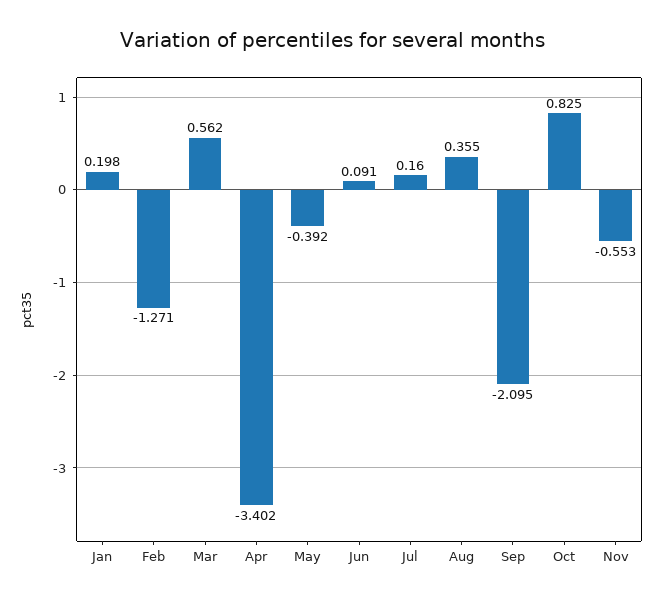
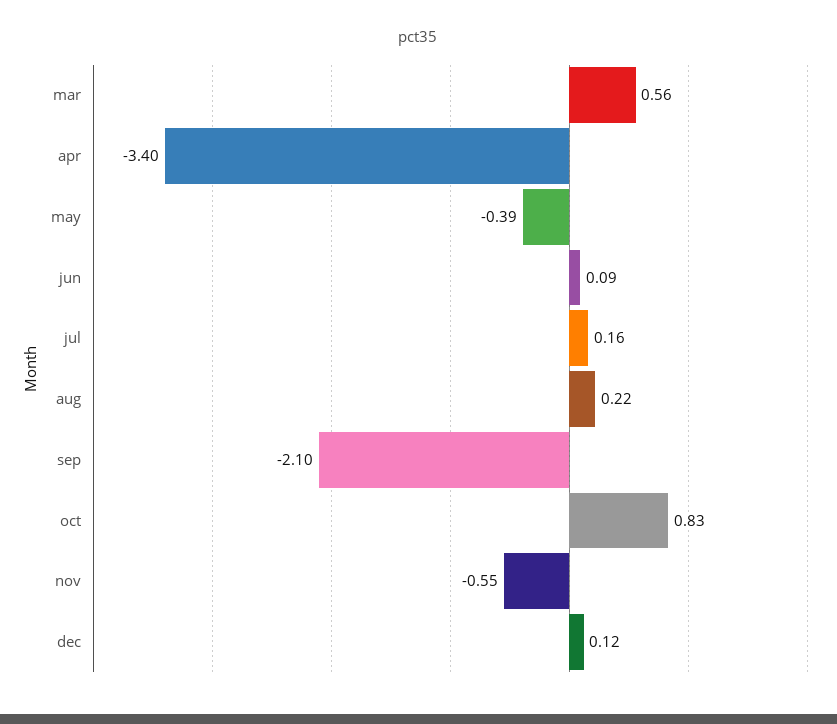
Jan: 0.198 -> none
Feb: -1.271 -> none
Aug: 0.355 -> 0.22
dec: none -> 0.12

